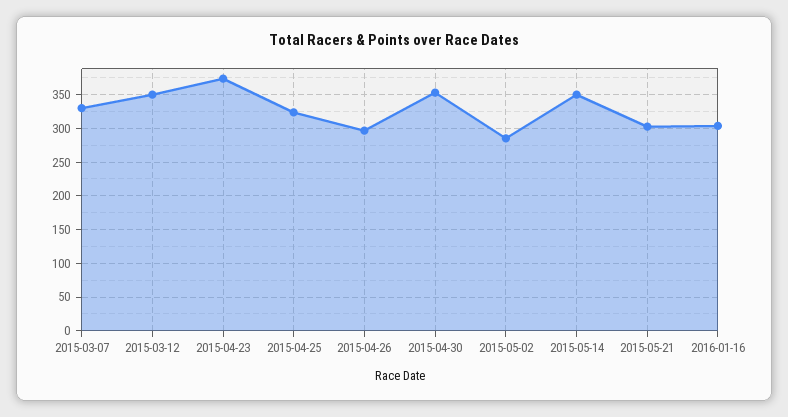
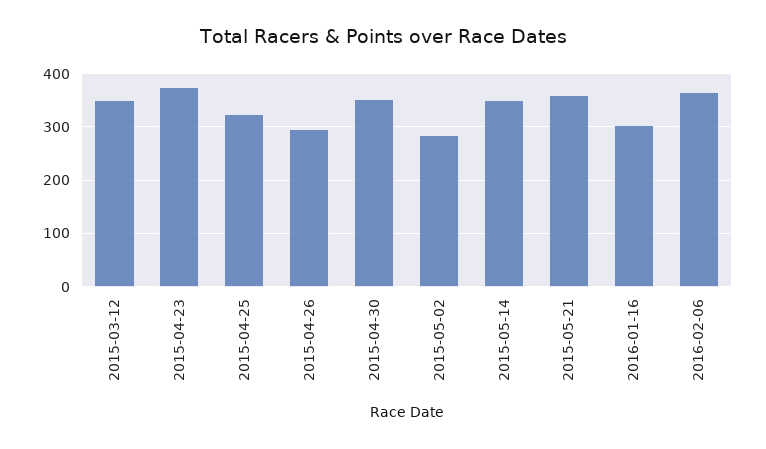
2015-03-07: 330 -> none
2015-05-21: 300 -> 360
2016-02-06: none -> 360

